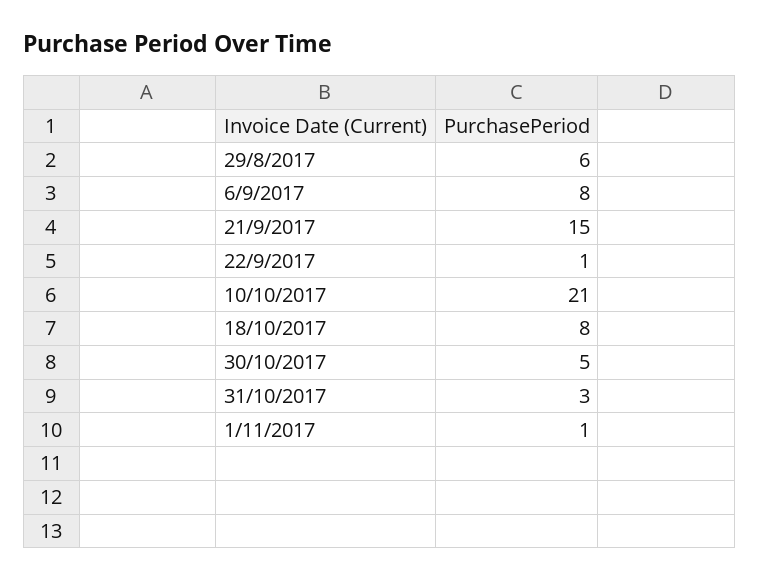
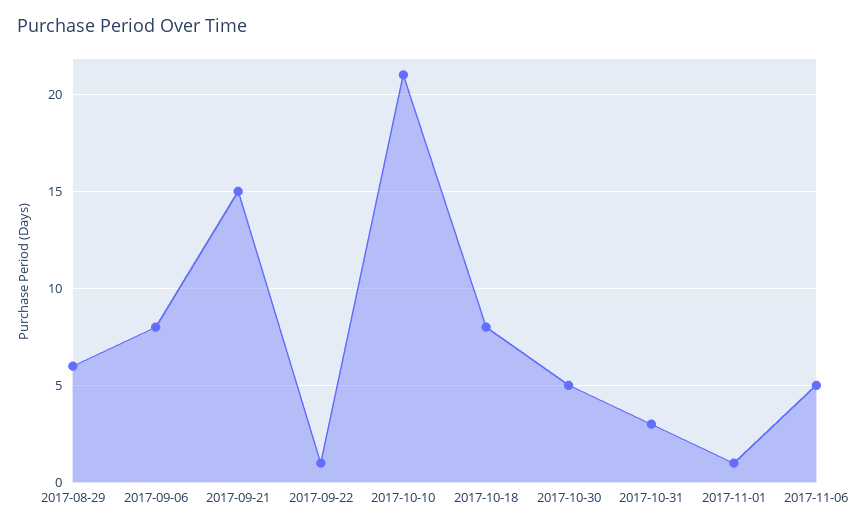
2017-11-06: none -> 5

